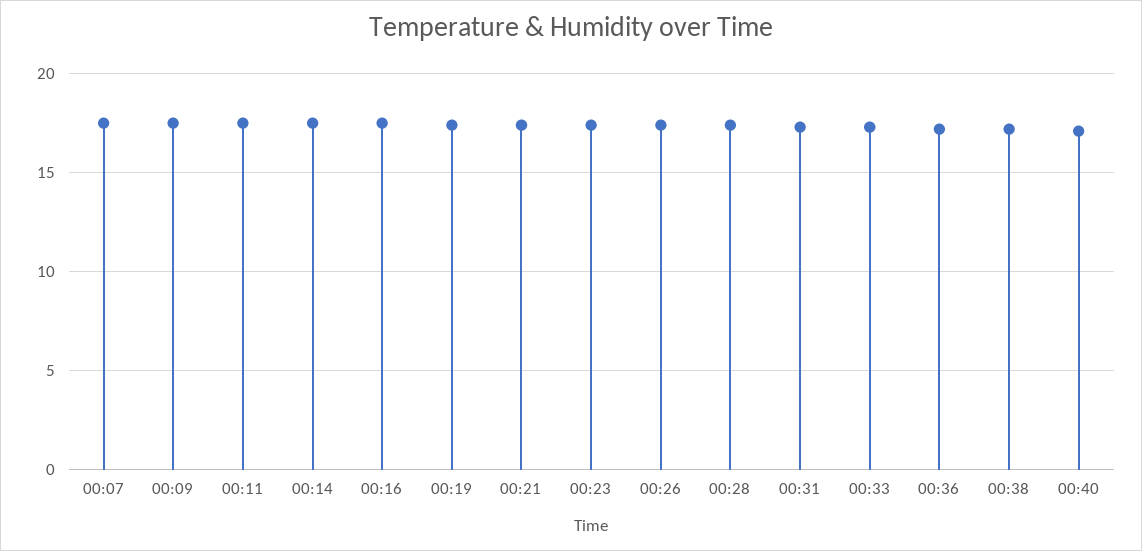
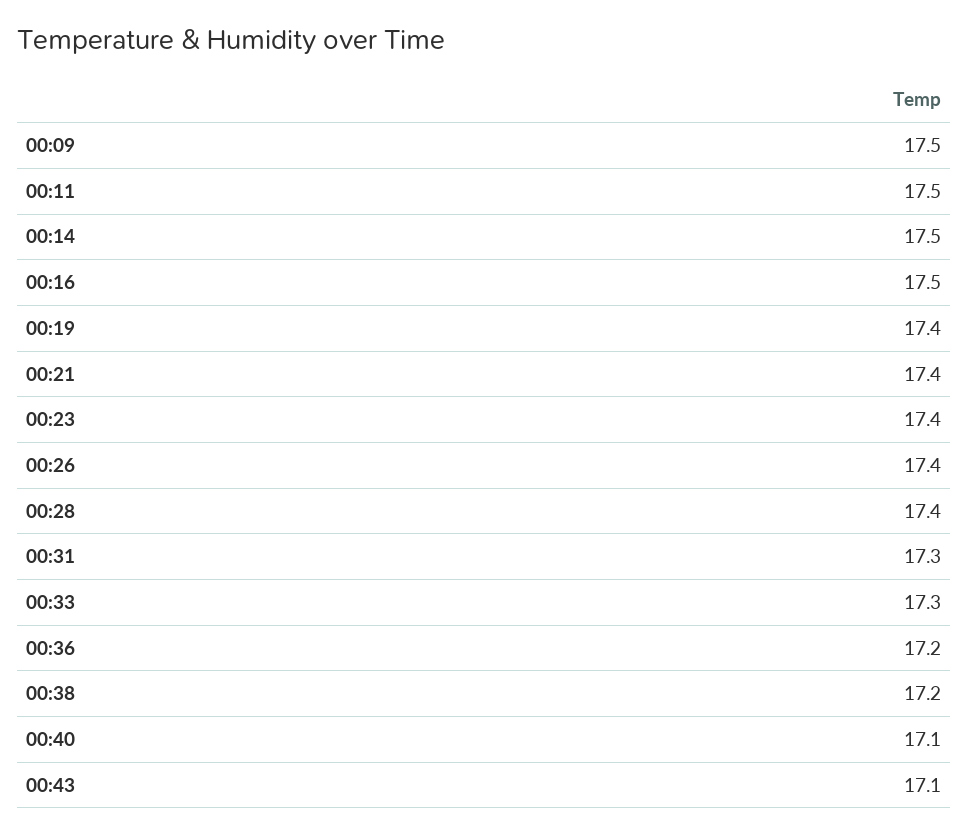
00:07: 17.5 -> none
00:43: none -> 17.1

